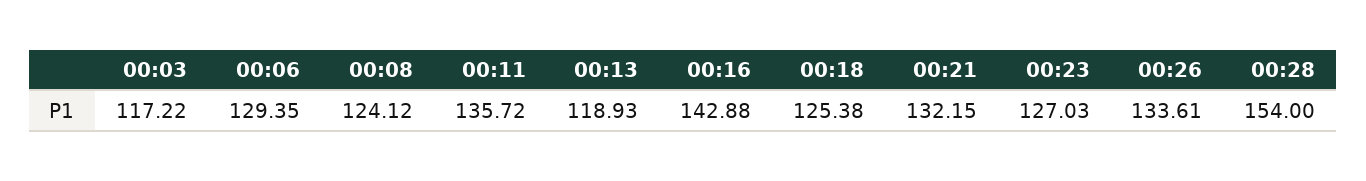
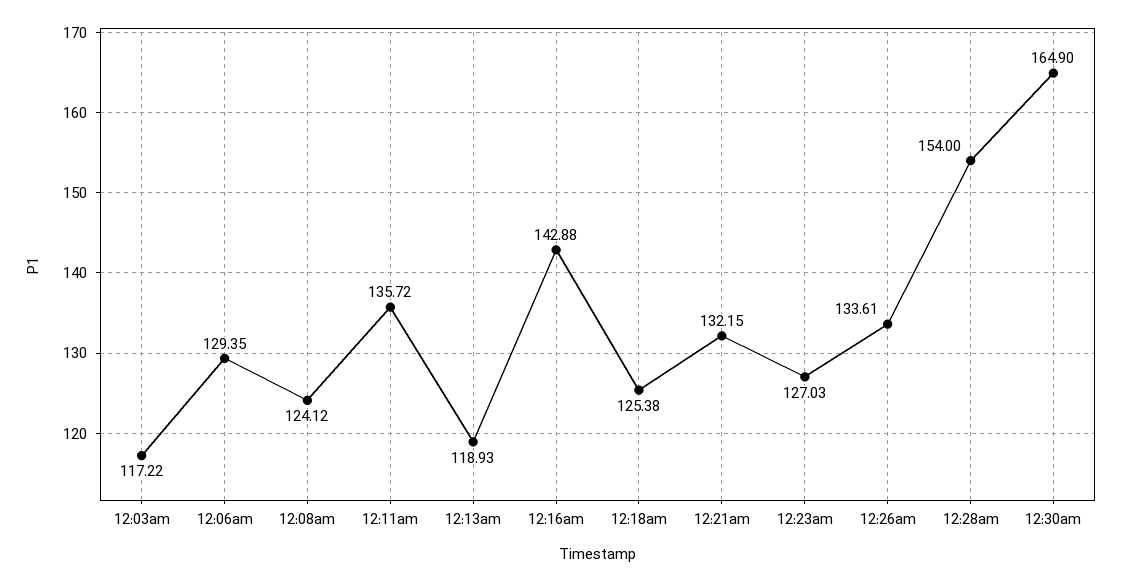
12:30am: none -> 164.9

